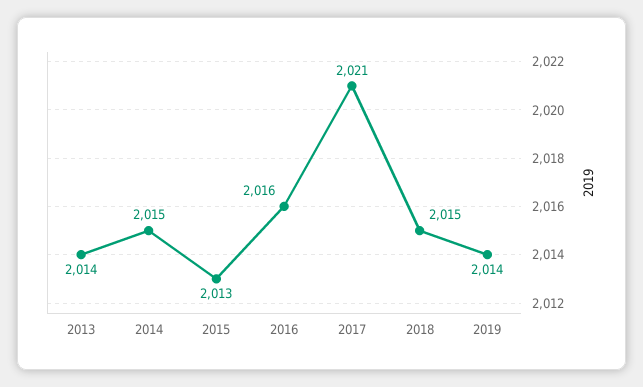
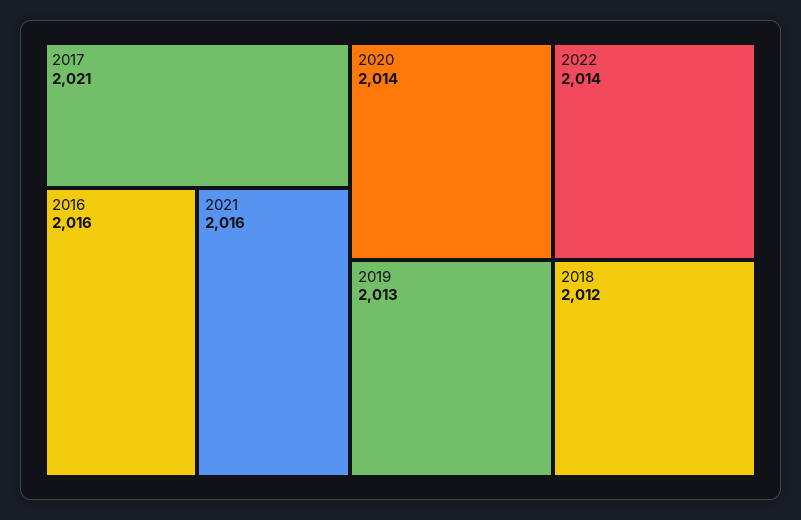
2013: 2014 -> none
2014: 2015 -> none
2015: 2013 -> none
2018: 2015 -> 2012
2019: 2014 -> 2013
2021: none -> 2016
2020: none -> 2014
2022: none -> 2014

